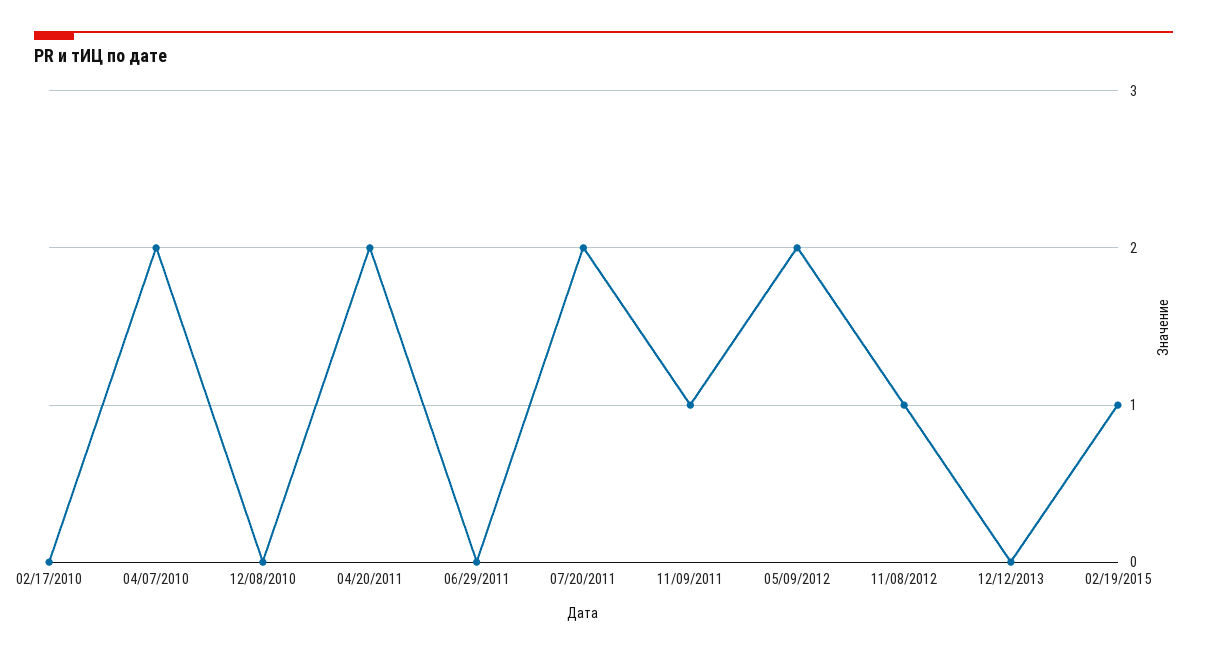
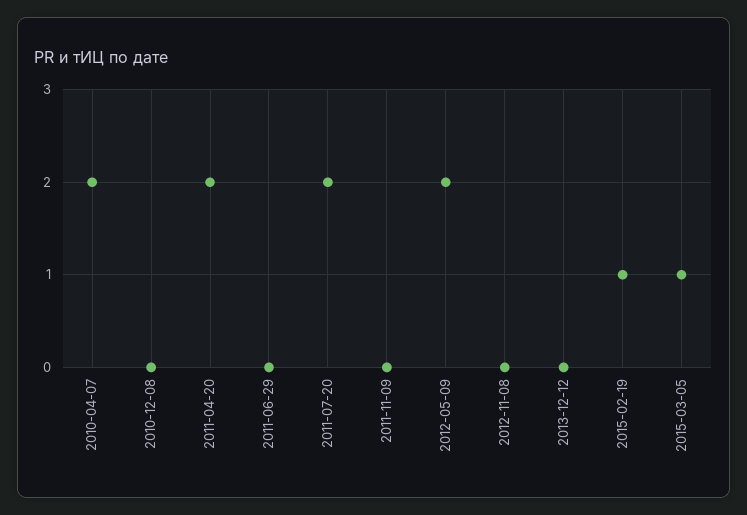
02/17/2010: 0 -> none
11/09/2011: 1 -> 0
11/08/2012: 1 -> 0
2015-03-05: none -> 1

